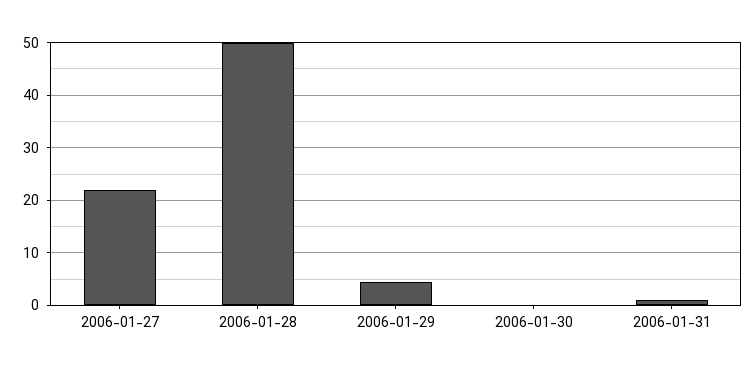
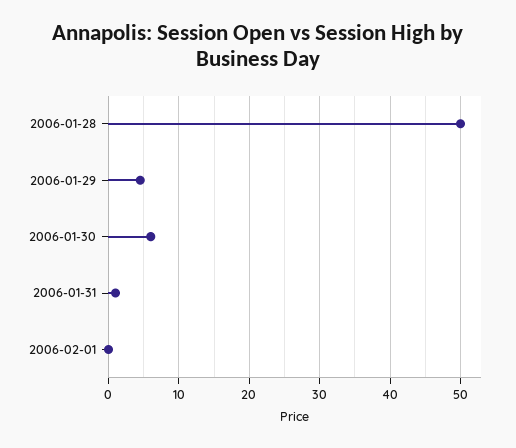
2006-01-27: 22 -> none
2006-01-30: 0 -> 6
2006-02-01: none -> 0

